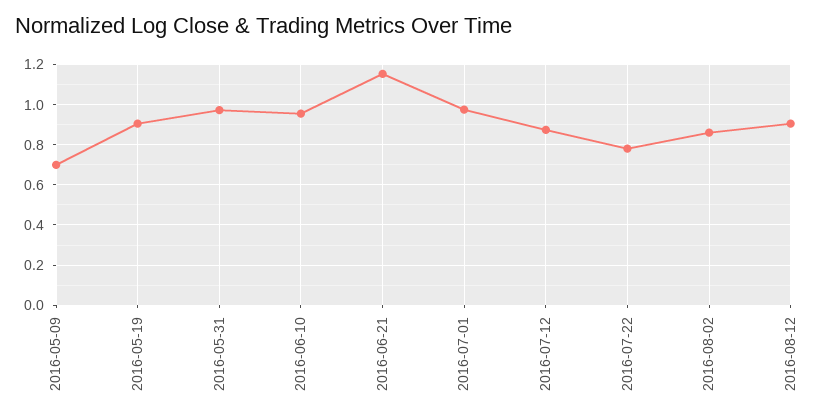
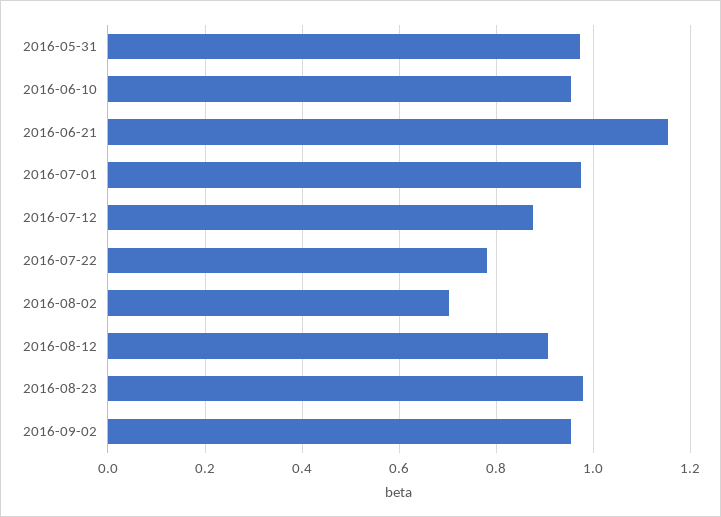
2016-05-09: 0.7 -> none
2016-05-19: 0.9 -> none
2016-08-02: 0.85 -> 0.7
2016-08-23: none -> 0.98
2016-09-02: none -> 0.96

